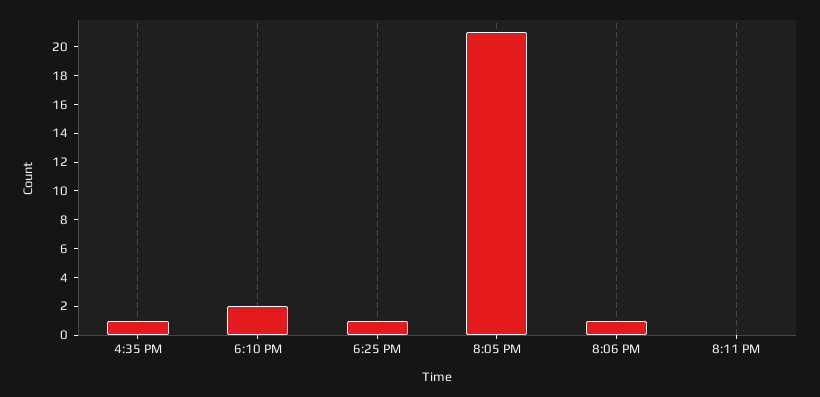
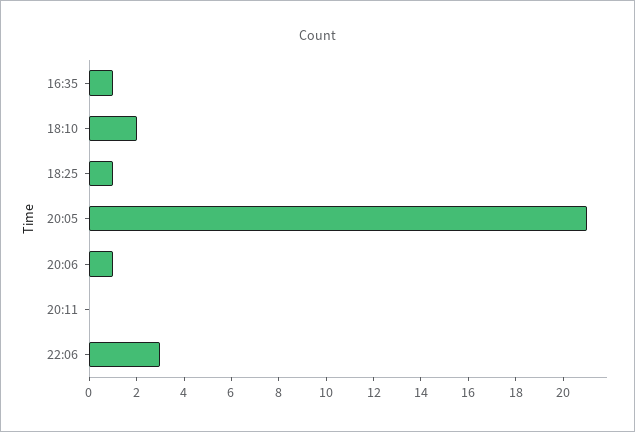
22:06: none -> 3

